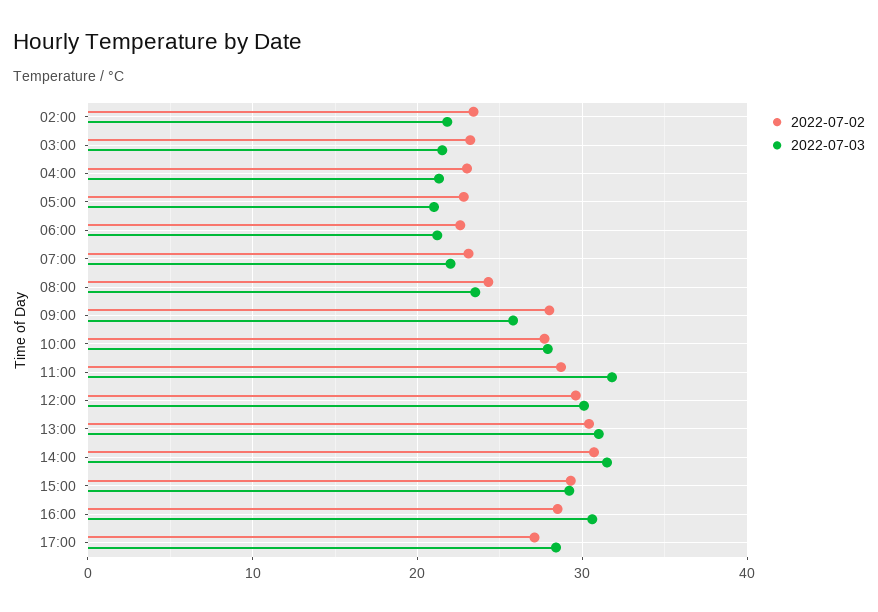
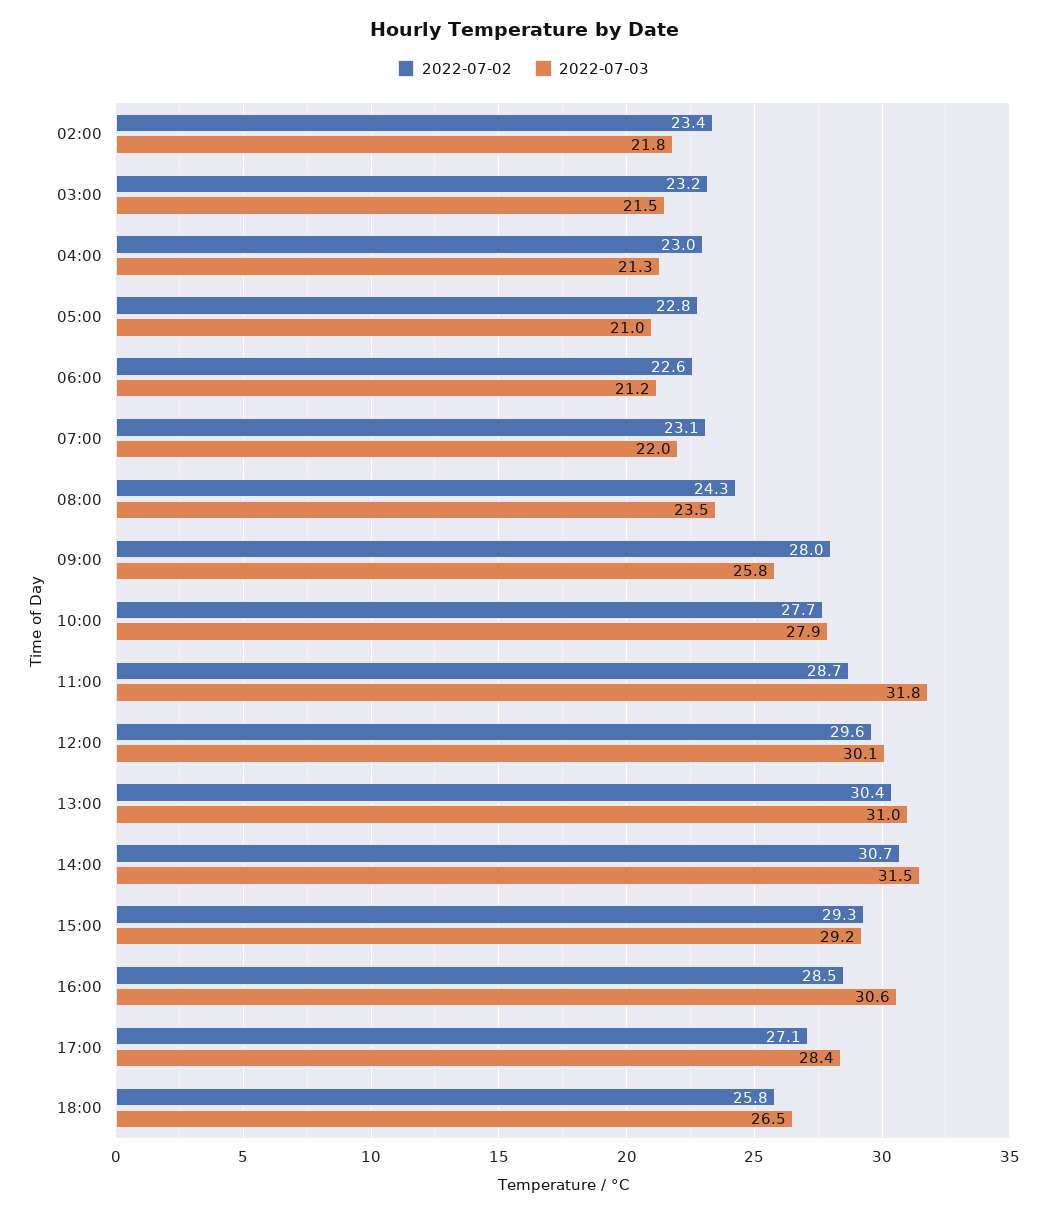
2022-07-02, 18:00: none -> 25.8
2022-07-03, 18:00: none -> 26.5

